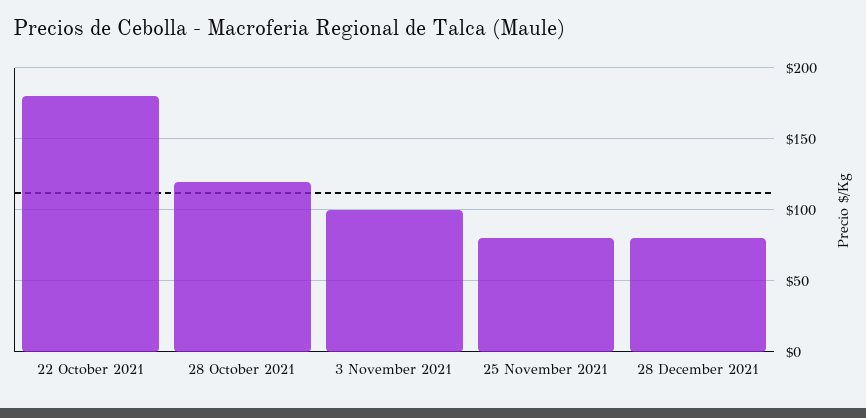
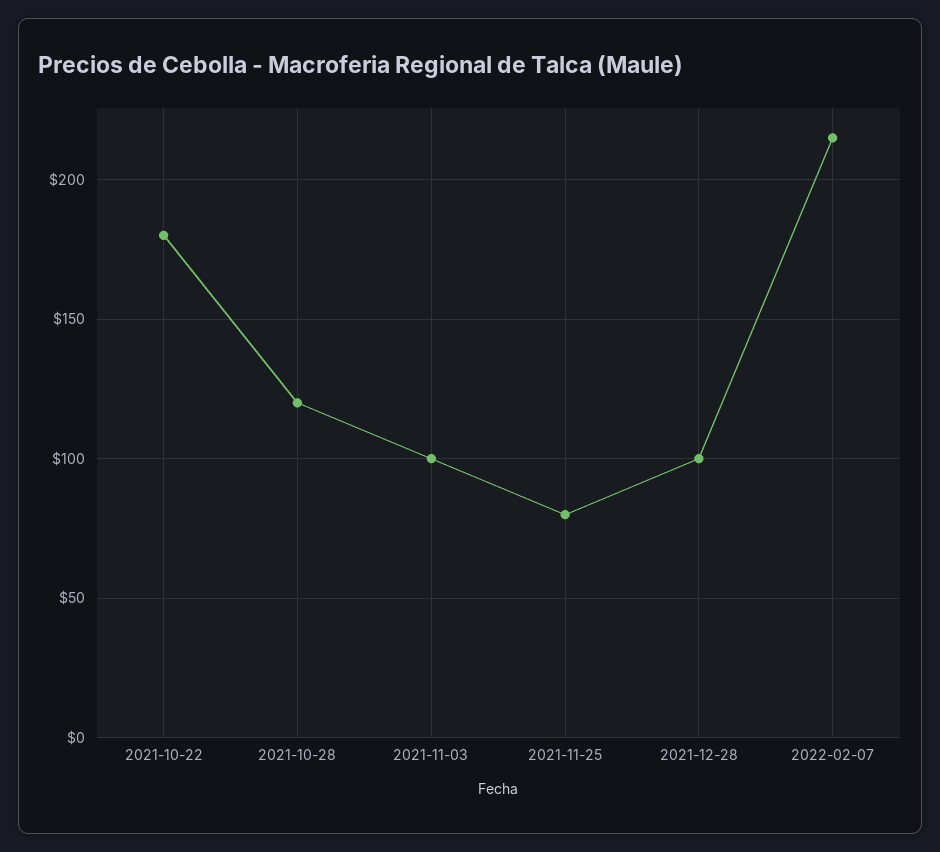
28 December 2021: 80 -> 100
2022-02-07: none -> 215

